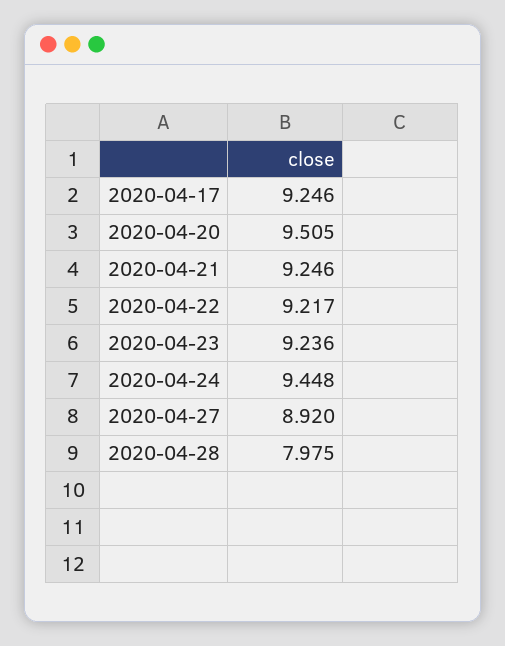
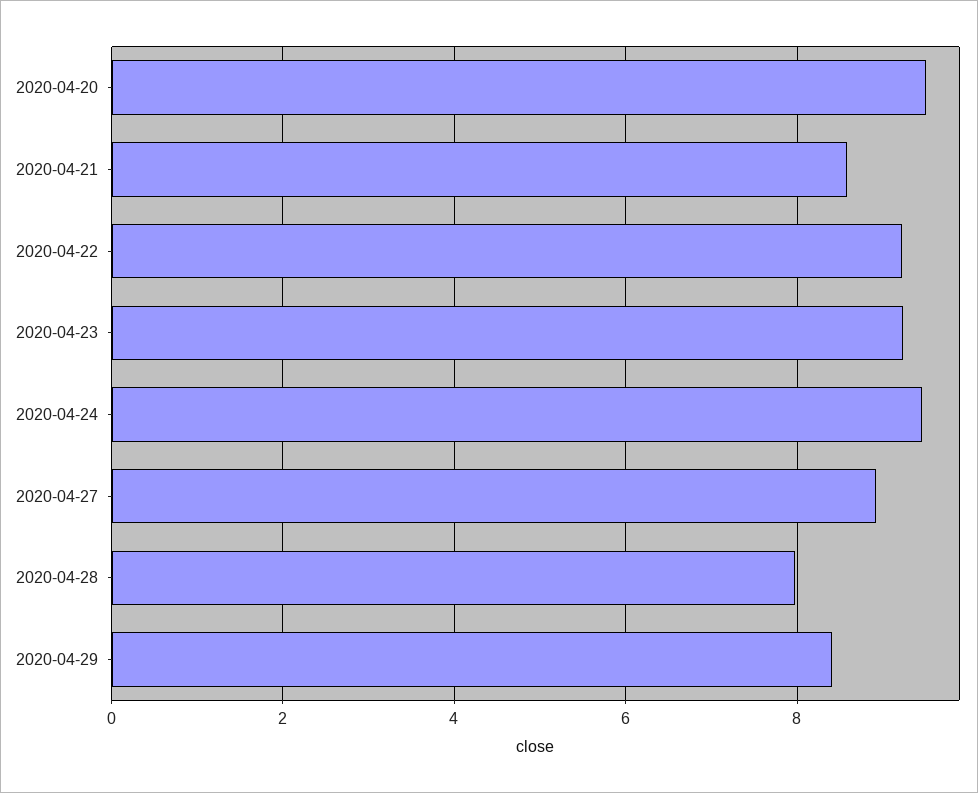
2020-04-17: 9.246 -> none
2020-04-21: 9.246 -> 8.6
2020-04-29: none -> 8.4

